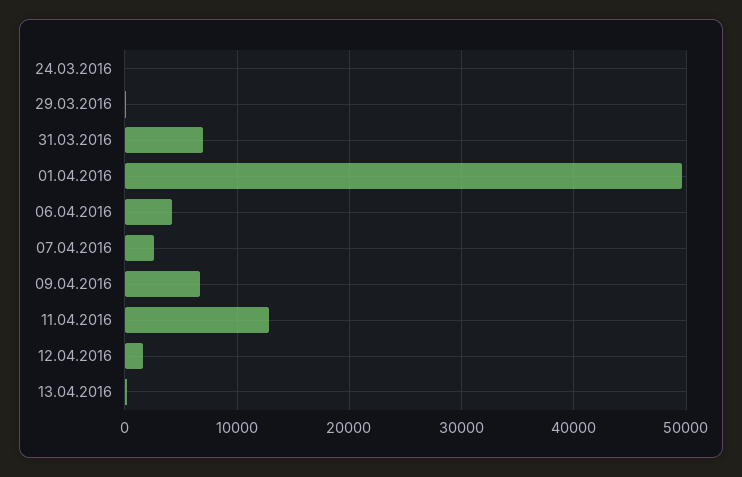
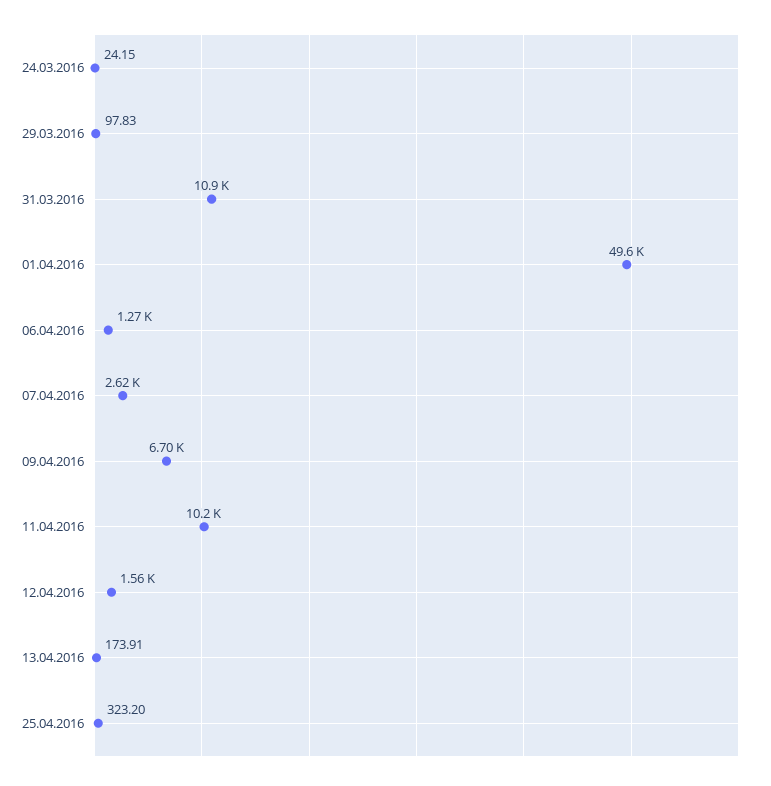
31.03.2016: 7000 -> 10900
06.04.2016: 4000 -> 1270
11.04.2016: 13000 -> 10200
25.04.2016: none -> 323.2

